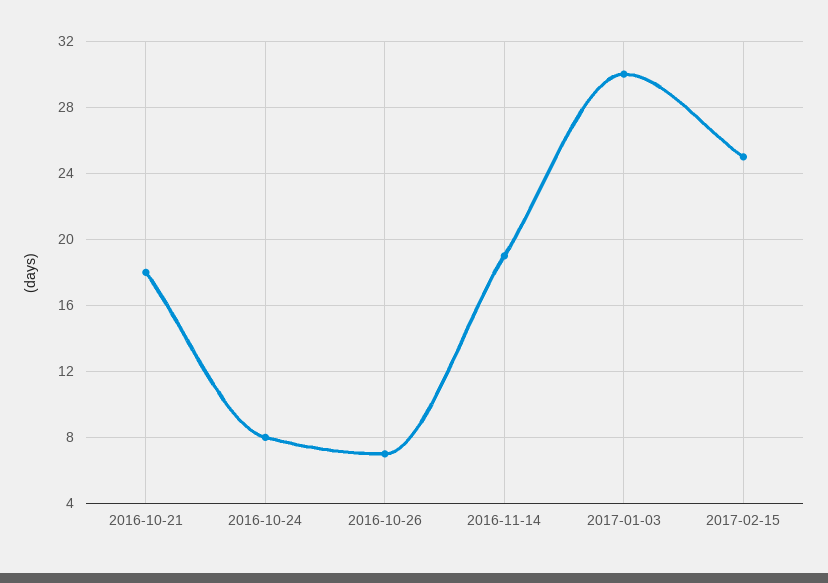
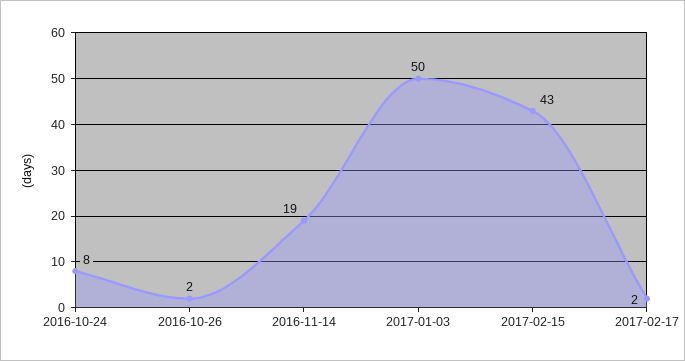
2016-10-21: 18 -> none
2016-10-26: 7 -> 2
2017-01-03: 30 -> 50
2017-02-15: 25 -> 43
2017-02-17: none -> 2

